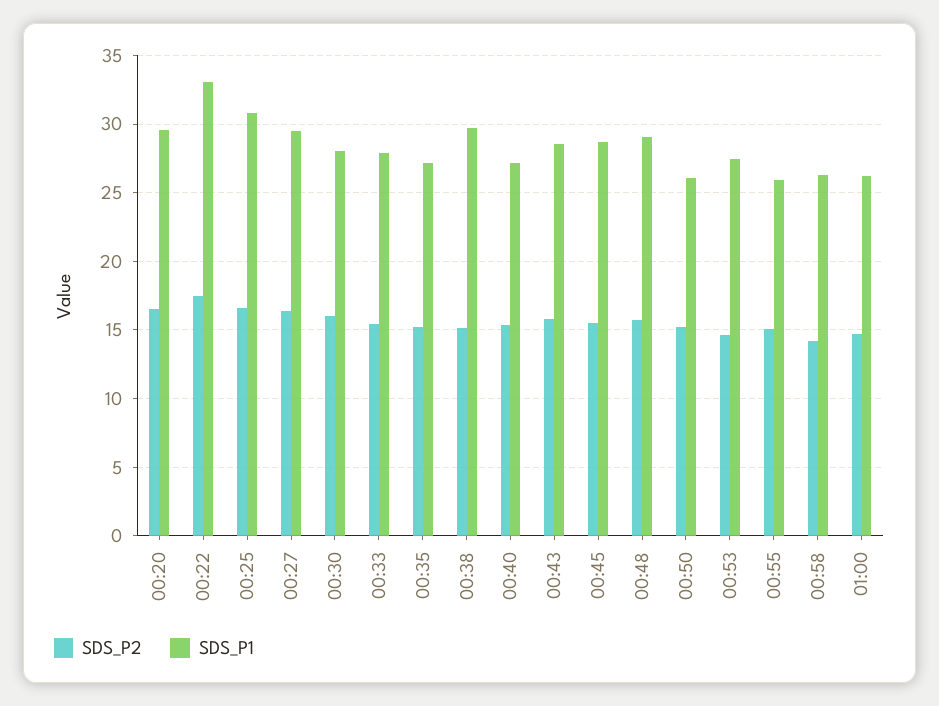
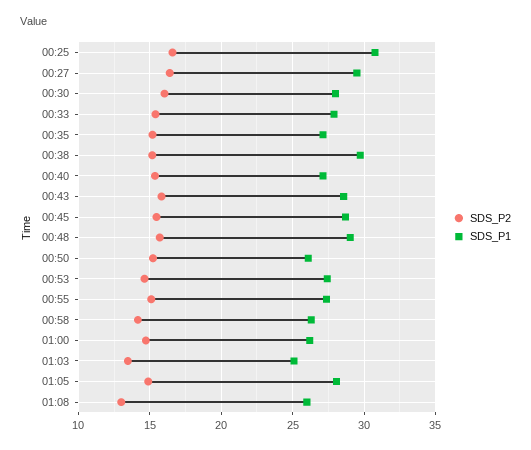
SDS_P2, 00:20: 16.5 -> none
SDS_P1, 00:20: 29.5 -> none
SDS_P2, 00:22: 17.5 -> none
SDS_P1, 00:22: 33 -> none
SDS_P1, 00:55: 26 -> 27.5
SDS_P2, 01:03: none -> 13.5
SDS_P1, 01:03: none -> 25
SDS_P2, 01:05: none -> 15
SDS_P1, 01:05: none -> 28
SDS_P2, 01:08: none -> 13
SDS_P1, 01:08: none -> 26

